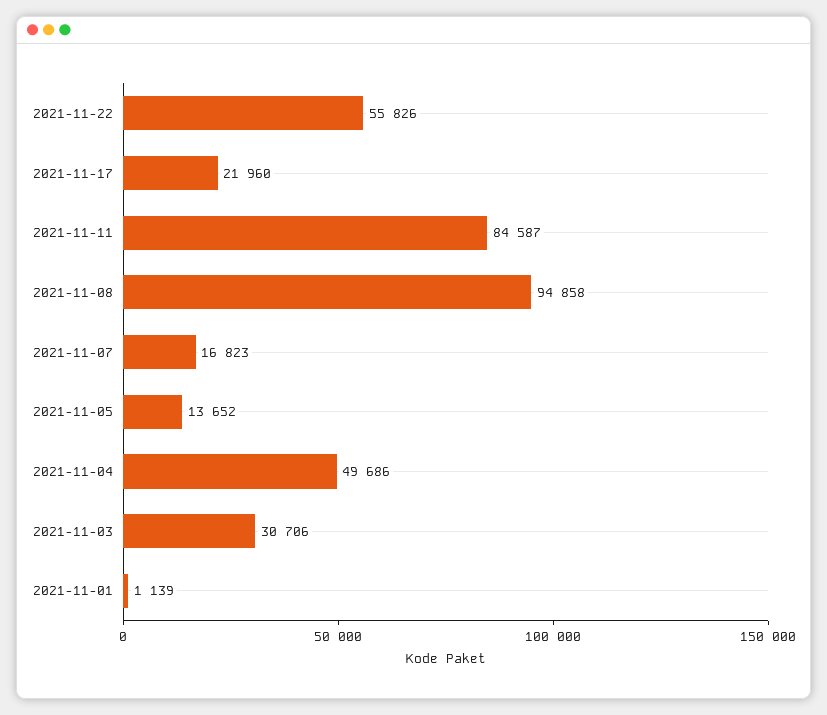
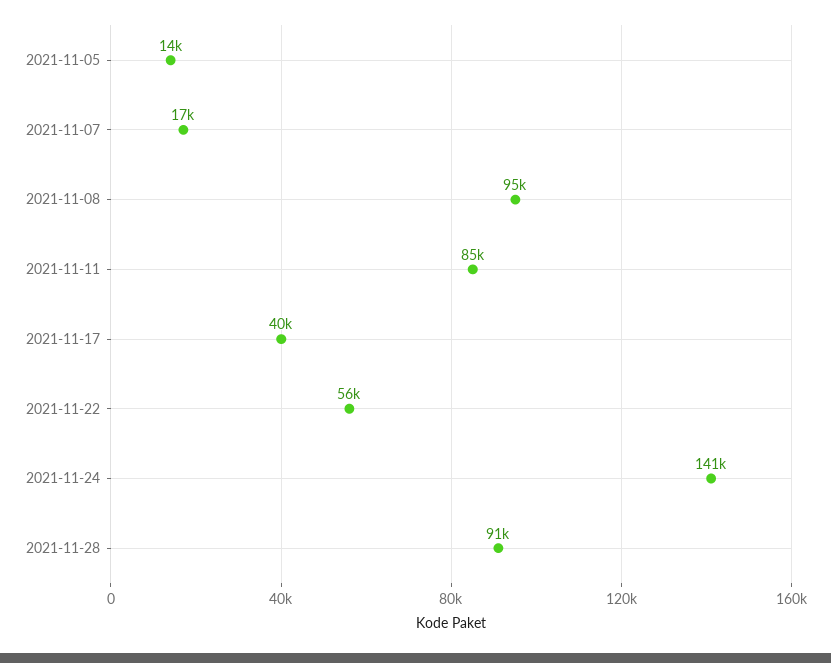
2021-11-17: 21960 -> 40000
2021-11-04: 49686 -> none
2021-11-03: 30706 -> none
2021-11-01: 1139 -> none
2021-11-24: none -> 141000
2021-11-28: none -> 91000

